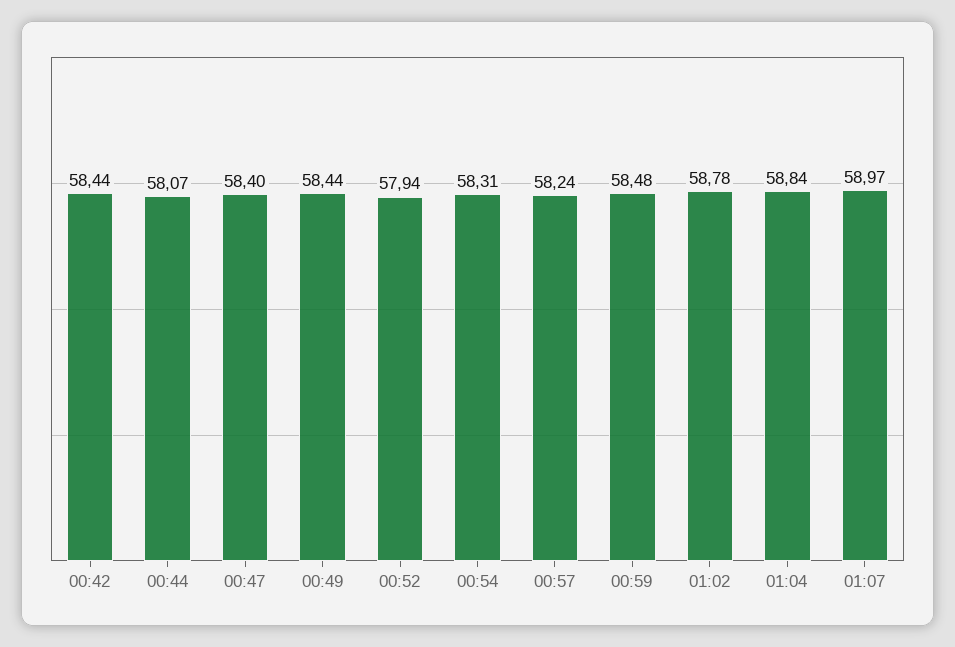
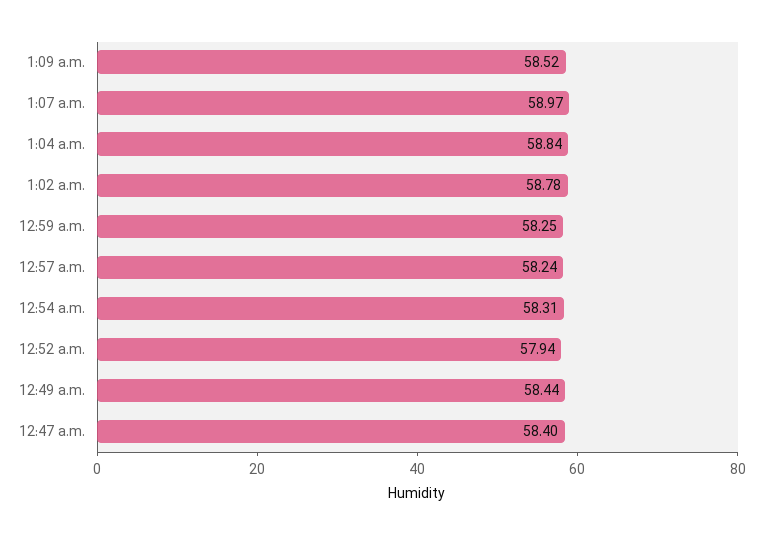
00:42: 58.44 -> none
00:44: 58.07 -> none
00:59: 58.48 -> 58.25
1:09 a.m.: none -> 58.52

